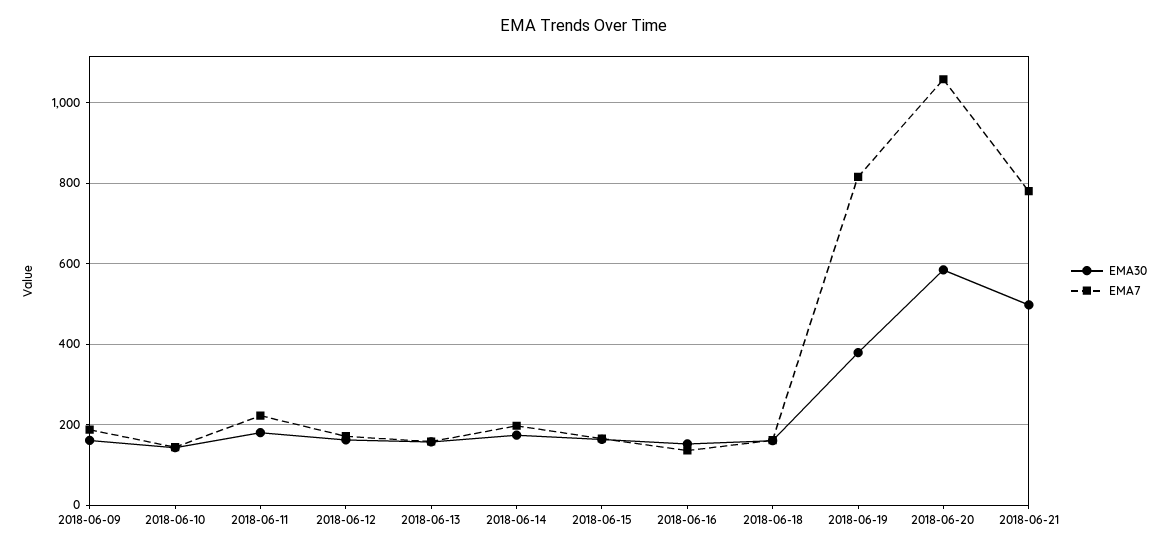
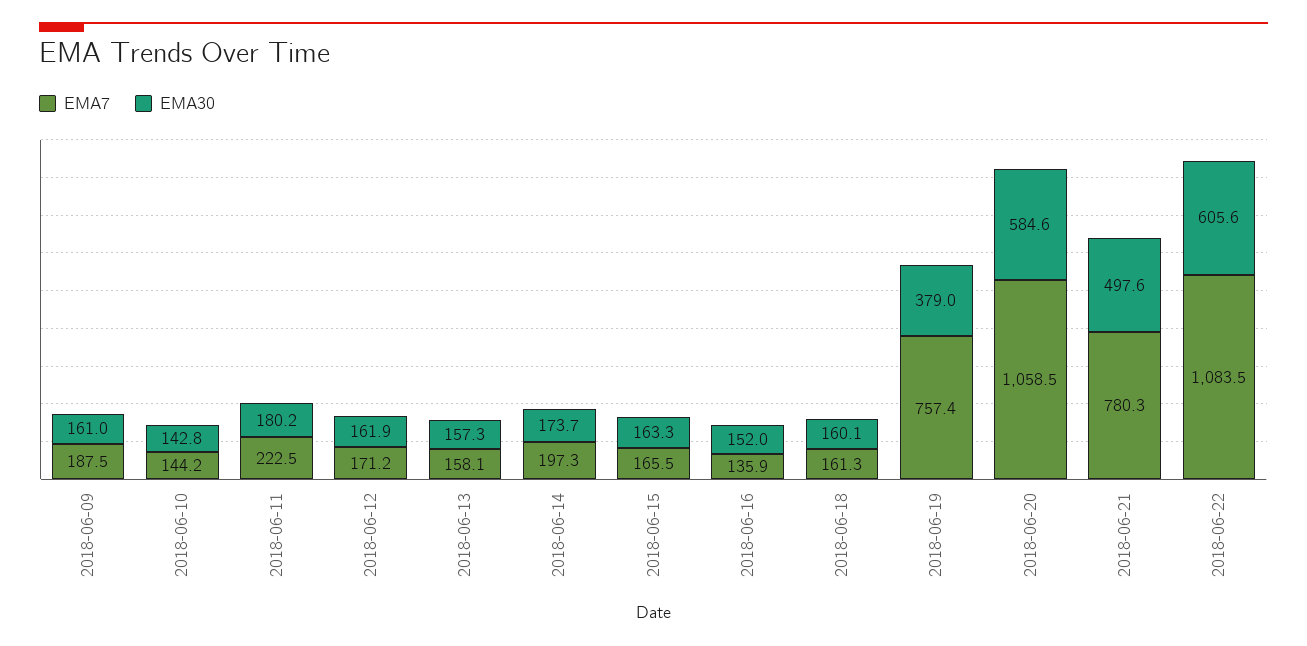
EMA7, 2018-06-19: 820 -> 757.4
EMA7, 2018-06-22: none -> 1083.5
EMA30, 2018-06-22: none -> 605.6

